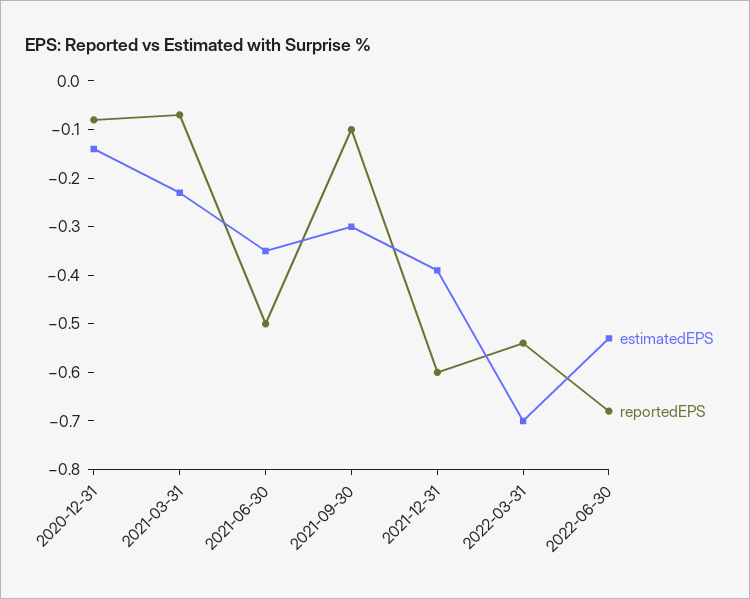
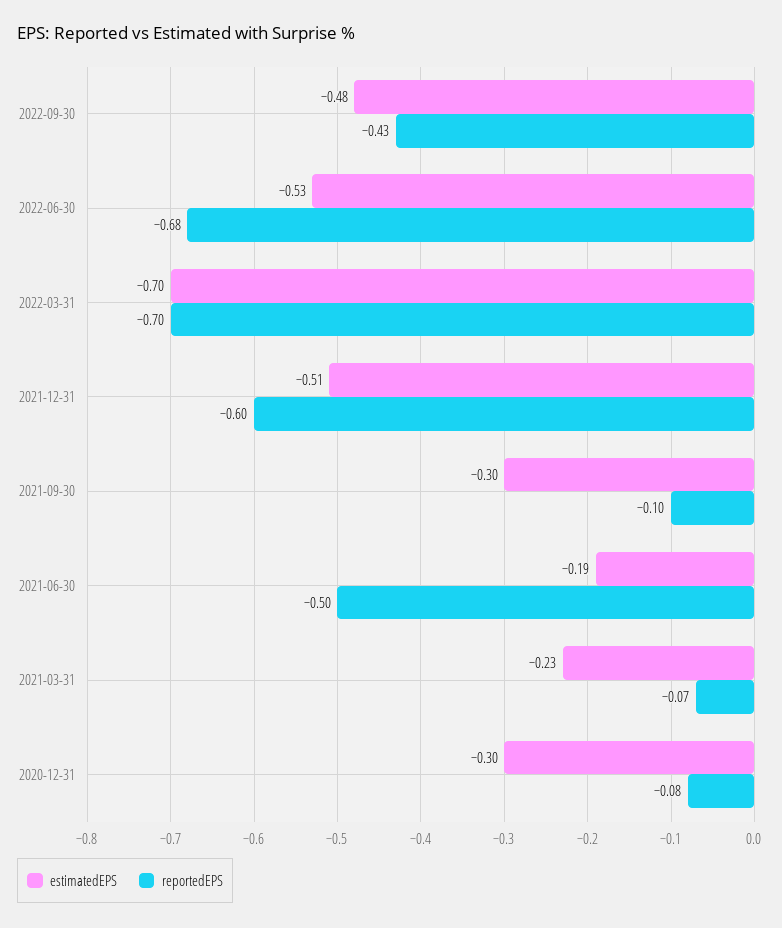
estimatedEPS, 2020-12-31: -0.15 -> -0.3
estimatedEPS, 2021-06-30: -0.35 -> -0.19
estimatedEPS, 2021-12-31: -0.4 -> -0.51
reportedEPS, 2022-03-31: -0.55 -> -0.7
estimatedEPS, 2022-09-30: none -> -0.48
reportedEPS, 2022-09-30: none -> -0.43

